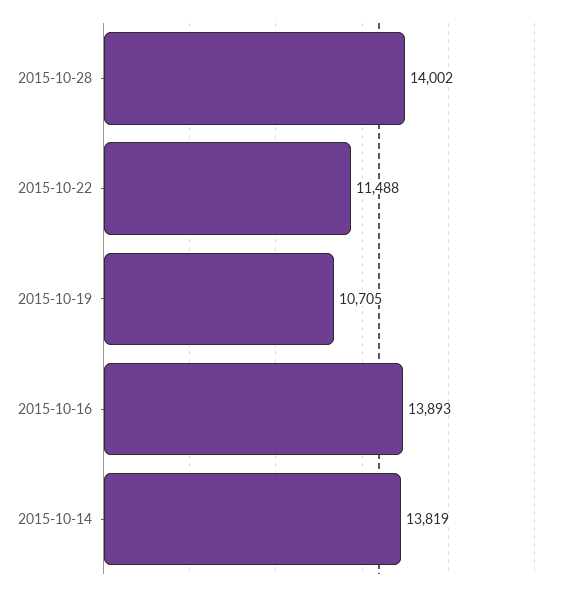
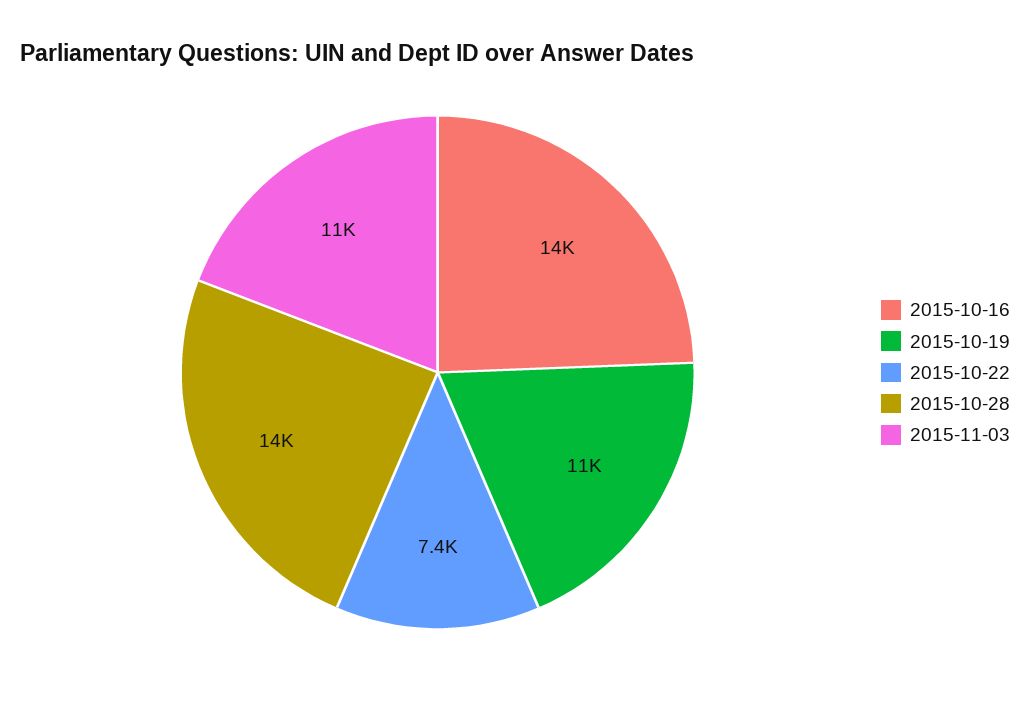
2015-10-22: 11488 -> 7400
2015-10-14: 13819 -> none
2015-11-03: none -> 11000

